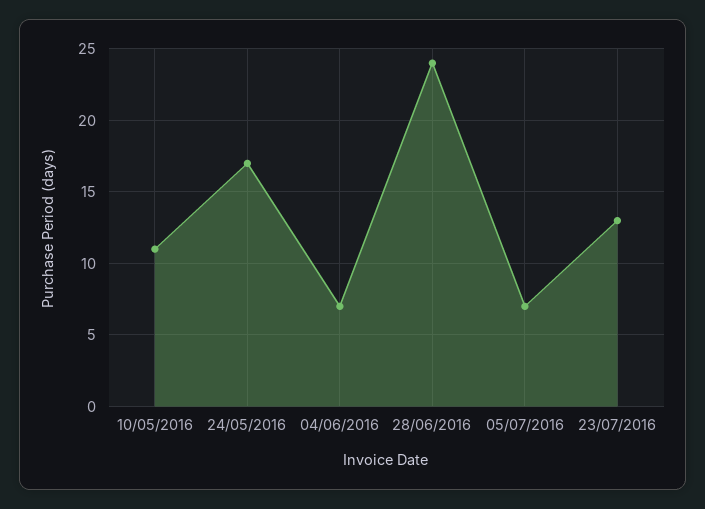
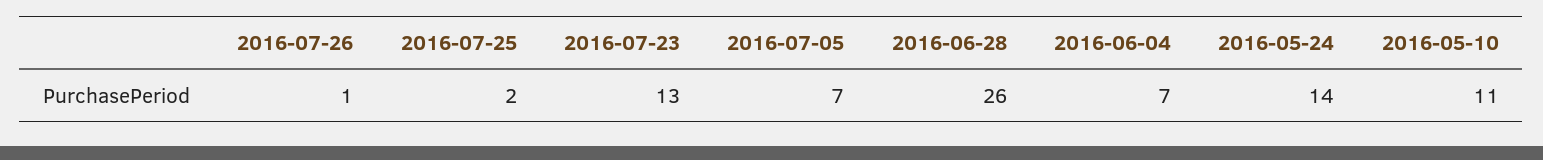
24/05/2016: 17 -> 14
28/06/2016: 24 -> 26
2016-07-26: none -> 1
2016-07-25: none -> 2

